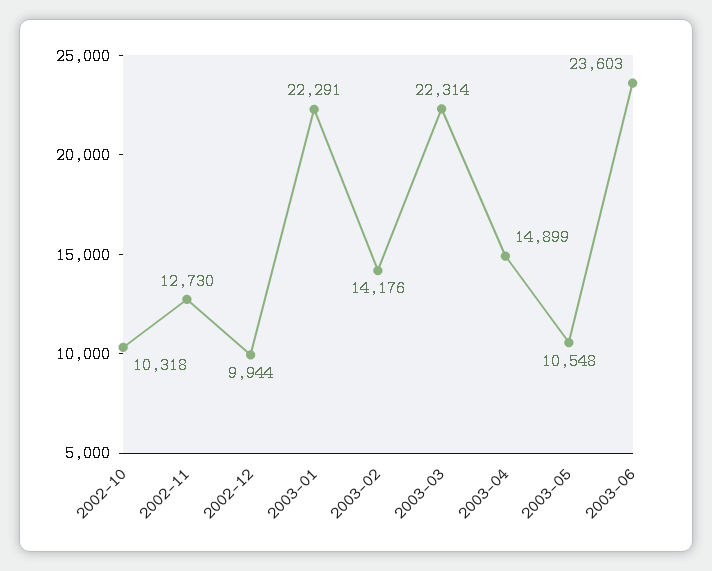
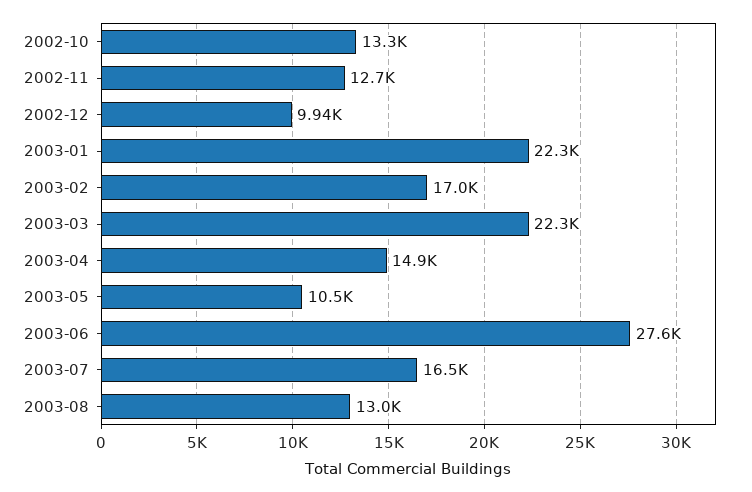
2002-10: 10318 -> 13300
2003-02: 14176 -> 17000
2003-06: 23603 -> 27600
2003-07: none -> 16500
2003-08: none -> 13000

